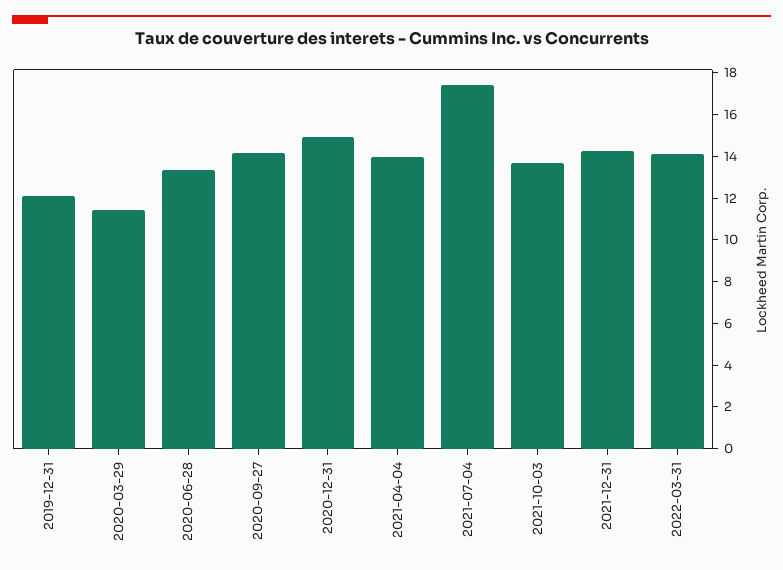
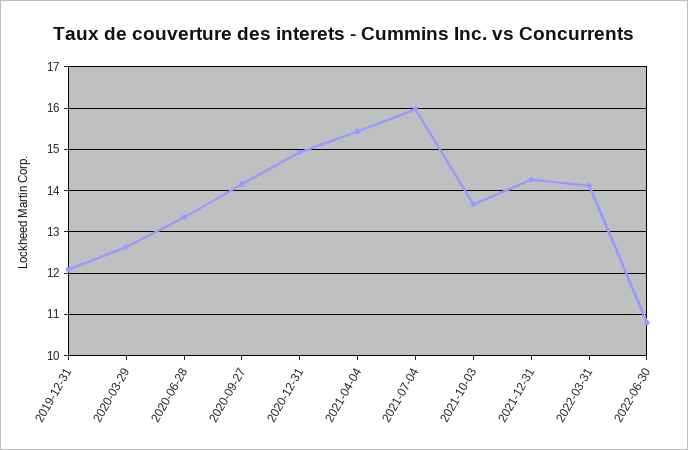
2020-03-29: 11.5 -> 12.6
2021-04-04: 14 -> 15.4
2021-07-04: 17.5 -> 16
2022-06-30: none -> 10.8

